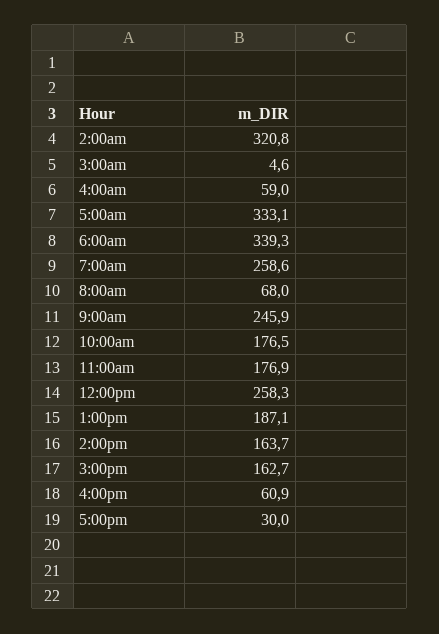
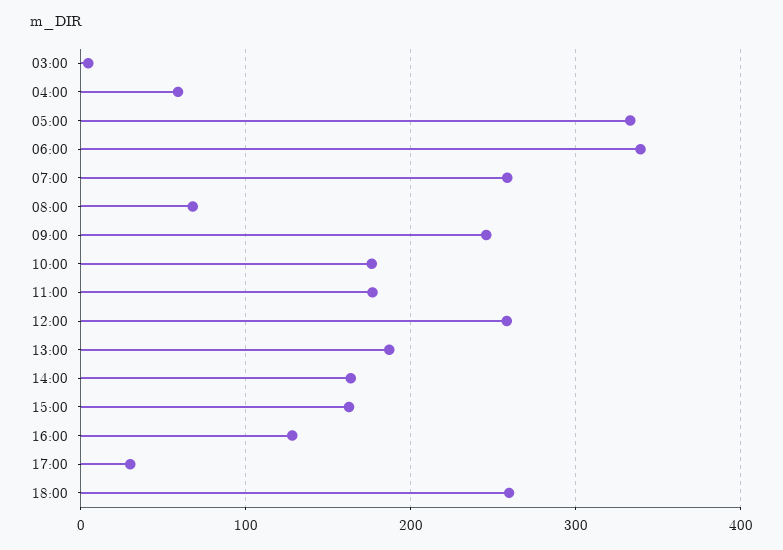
2:00am: 320.8 -> none
4:00pm: 60.9 -> 130
18:00: none -> 260

